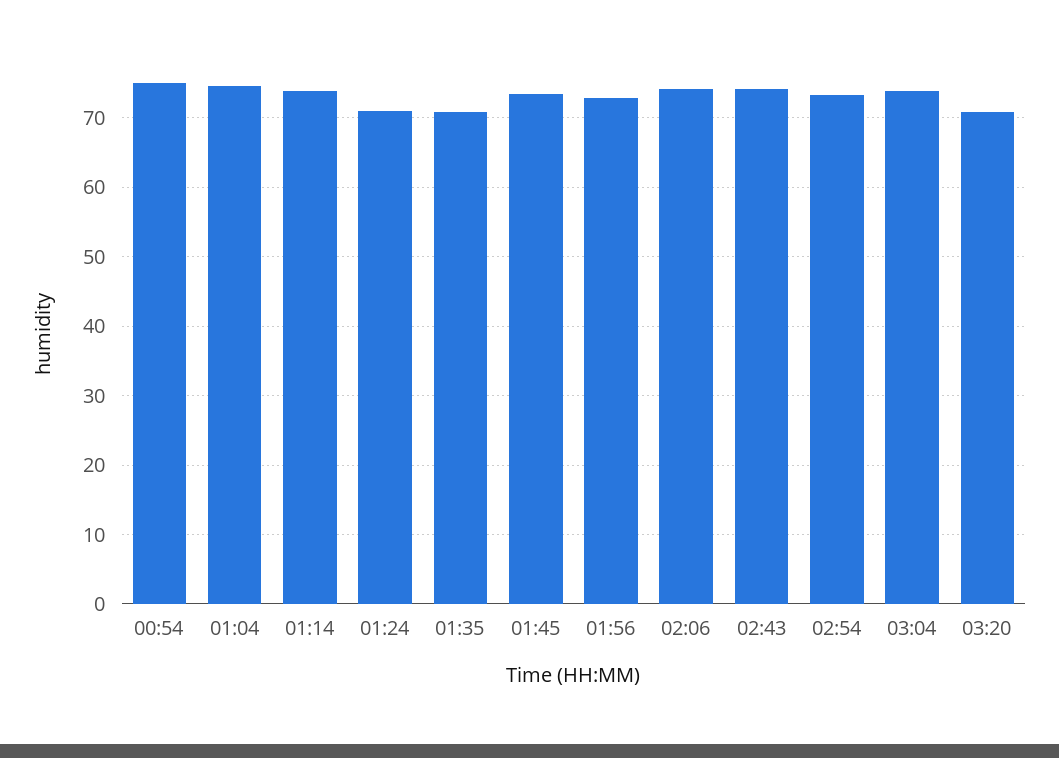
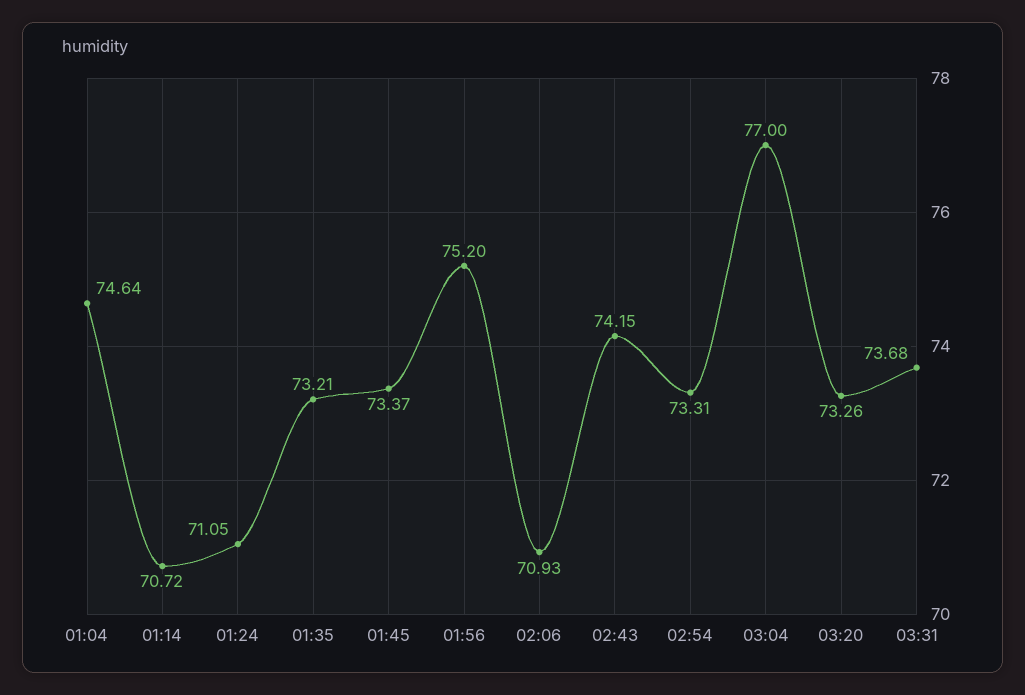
00:54: 75 -> none
01:14: 74 -> 70.72
01:35: 71 -> 73.21
01:56: 73 -> 75.2
02:06: 74 -> 70.93
03:04: 74 -> 77
03:20: 71 -> 73.26
03:31: none -> 73.68

